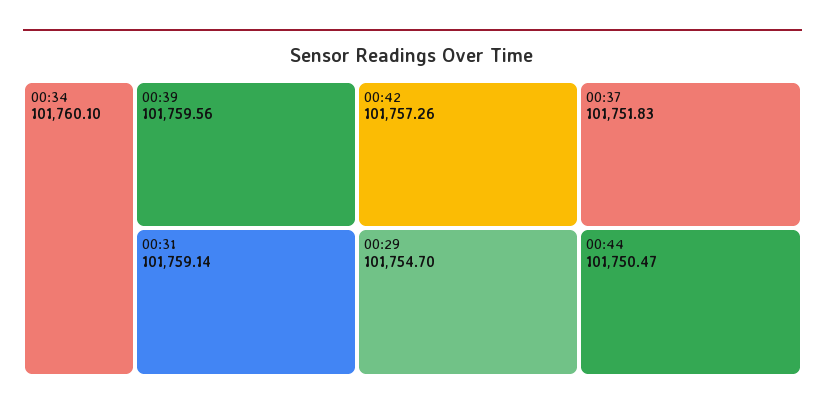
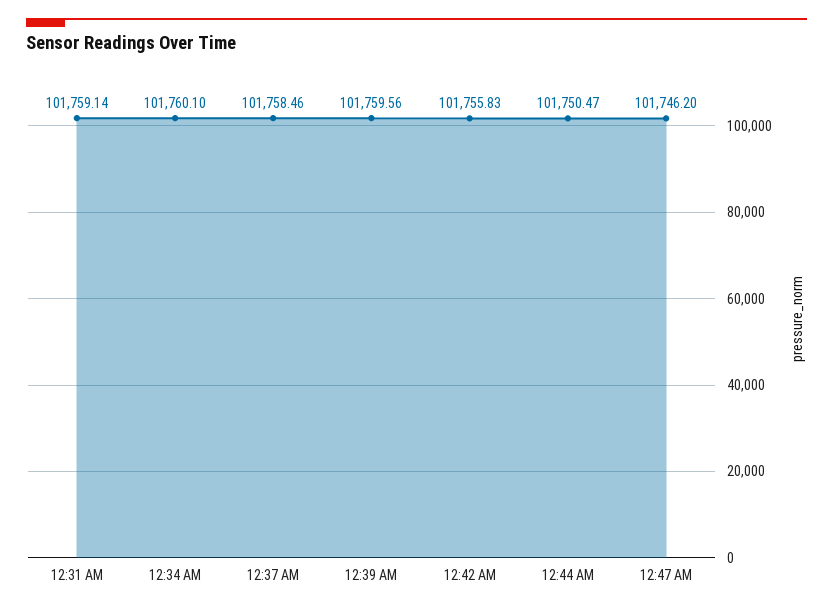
00:42: 101757.26 -> 101755.83
00:29: 101754.7 -> none
00:37: 101751.83 -> 101758.46
12:47 AM: none -> 101746.2

